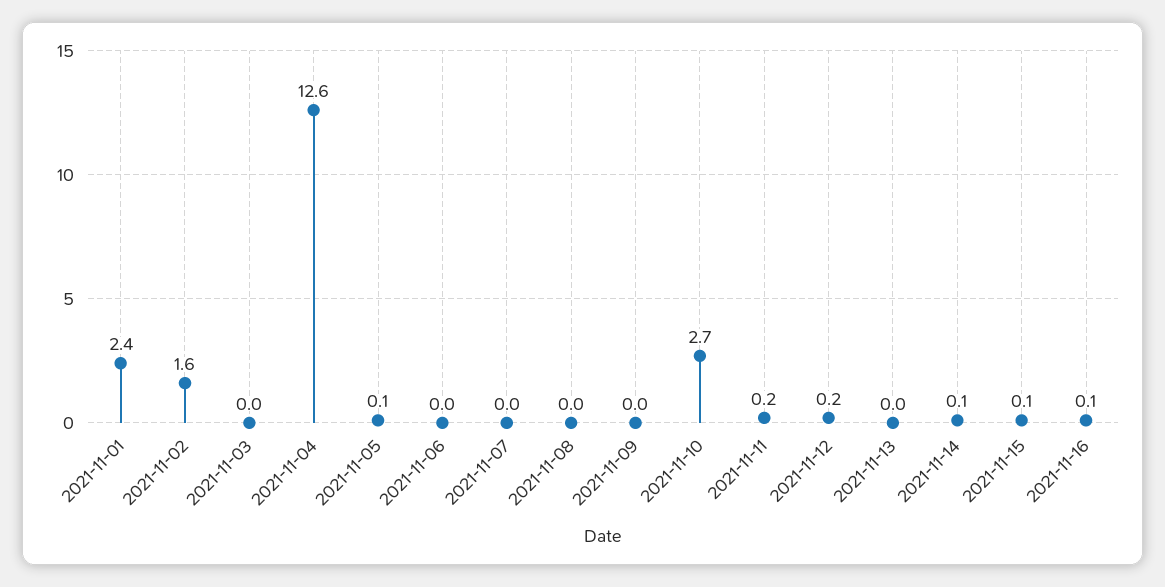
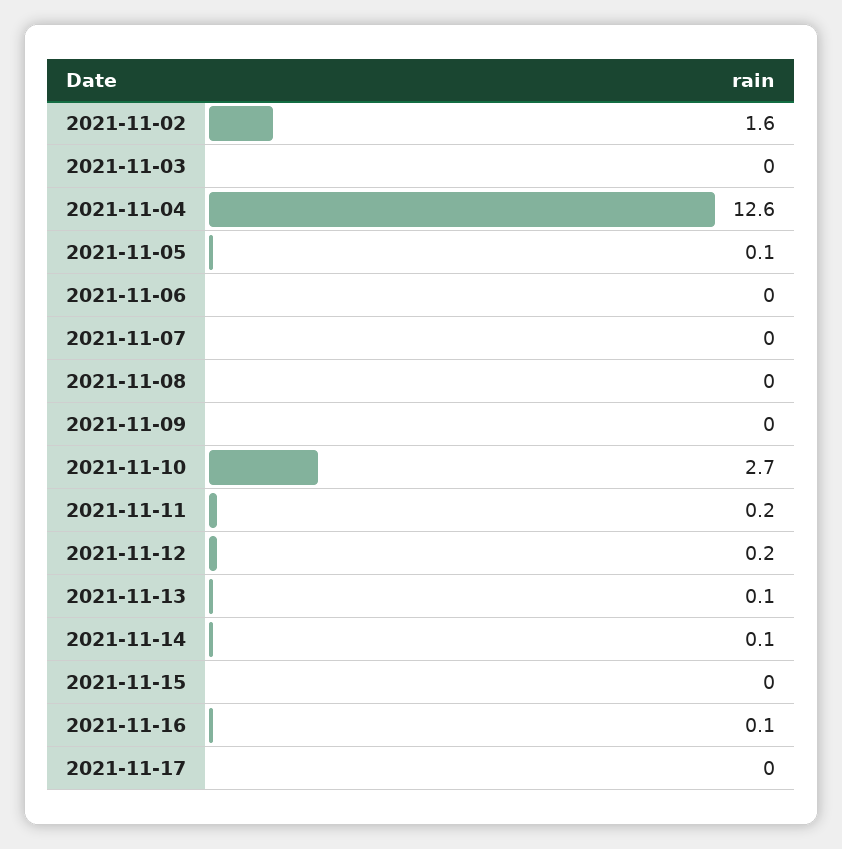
2021-11-01: 2.4 -> none
2021-11-13: 0 -> 0.1
2021-11-15: 0.1 -> 0
2021-11-17: none -> 0

